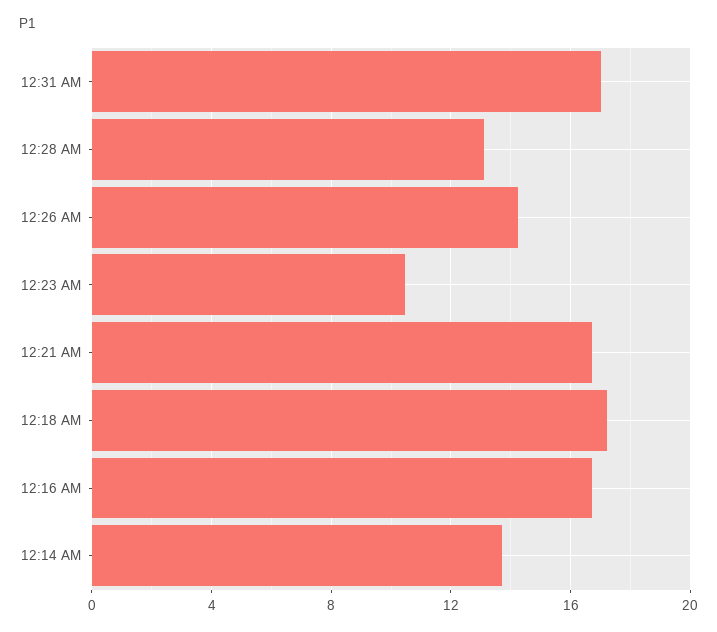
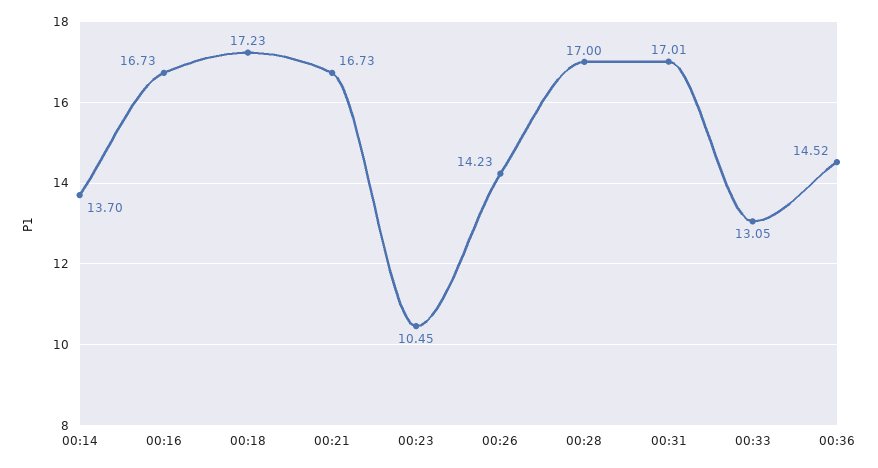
12:28 AM: 13 -> 17
00:33: none -> 13.05
00:36: none -> 14.52

